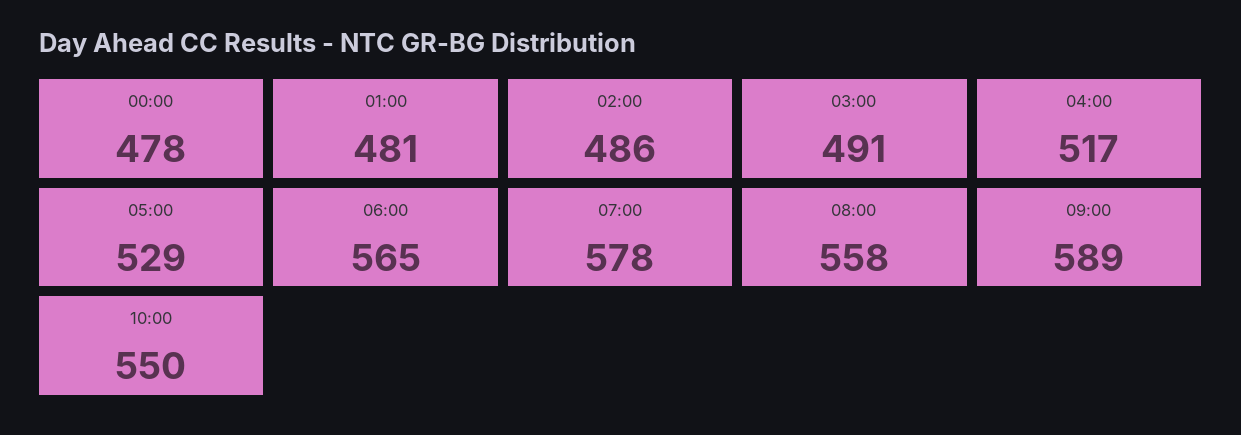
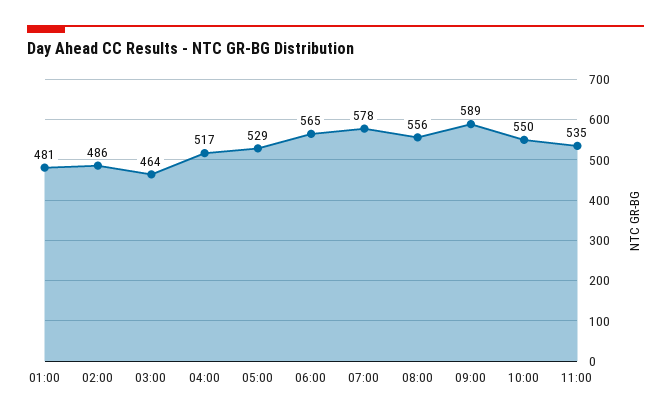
00:00: 478 -> none
03:00: 491 -> 464
08:00: 558 -> 556
11:00: none -> 535

